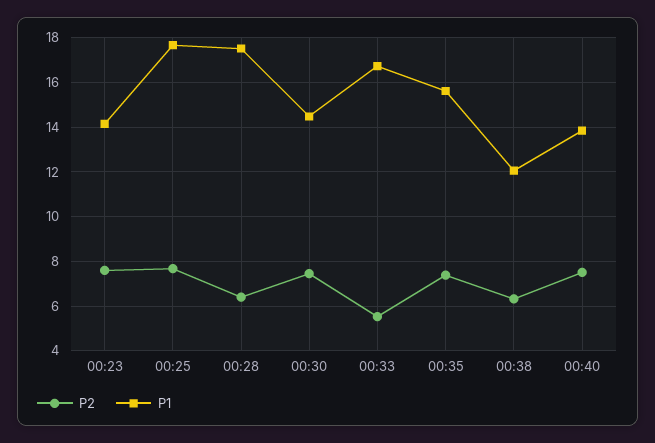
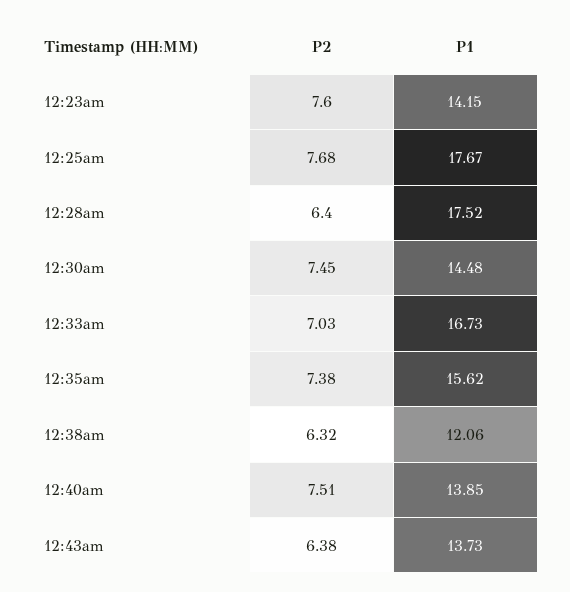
P2, 00:33: 5.5 -> 7.03
P2, 12:43am: none -> 6.38
P1, 12:43am: none -> 13.73

